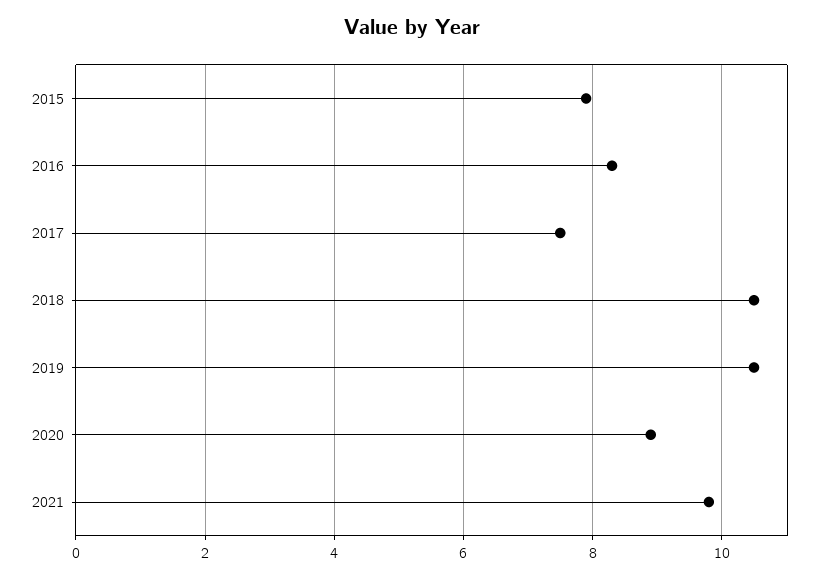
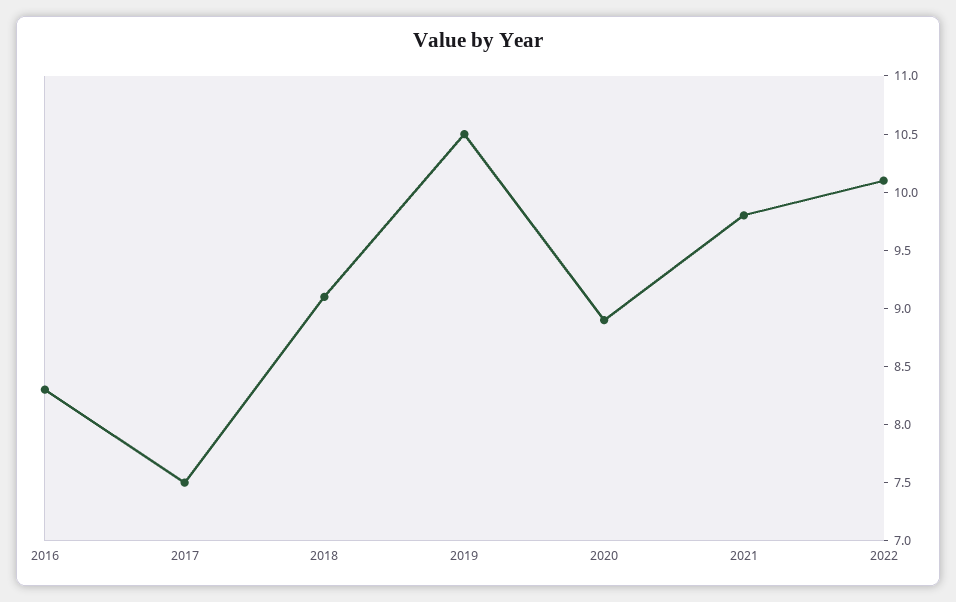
2015: 8 -> none
2018: 10.5 -> 9.1
2022: none -> 10.1

